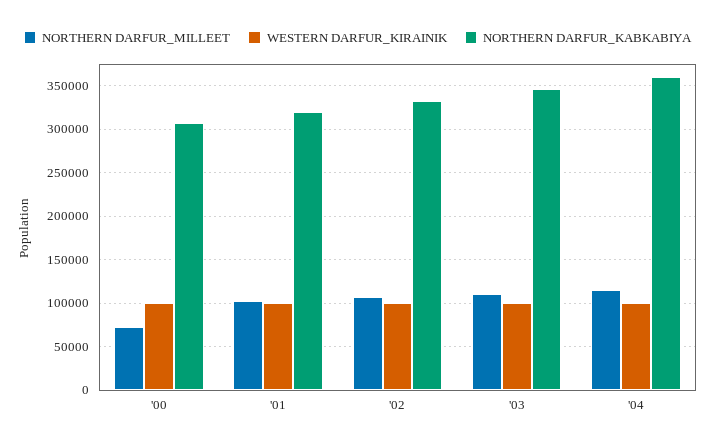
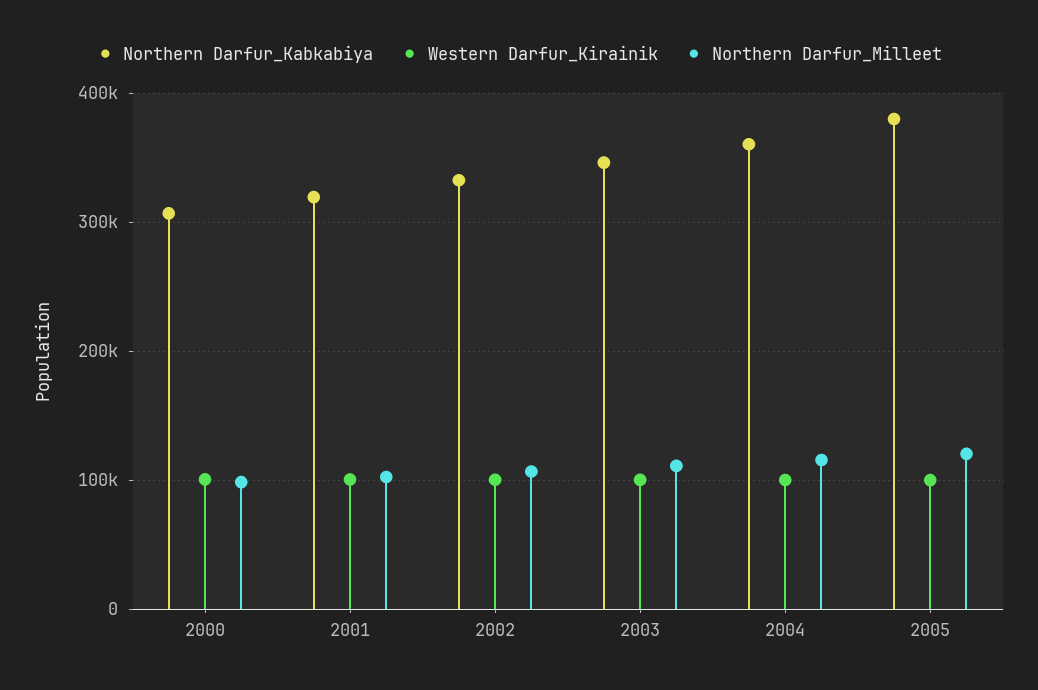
NORTHERN DARFUR_MILLEET, '00: 70000 -> 100000
NORTHERN DARFUR_KABKABIYA, 2005: none -> 380000
WESTERN DARFUR_KIRAINIK, 2005: none -> 100000
NORTHERN DARFUR_MILLEET, 2005: none -> 120000

